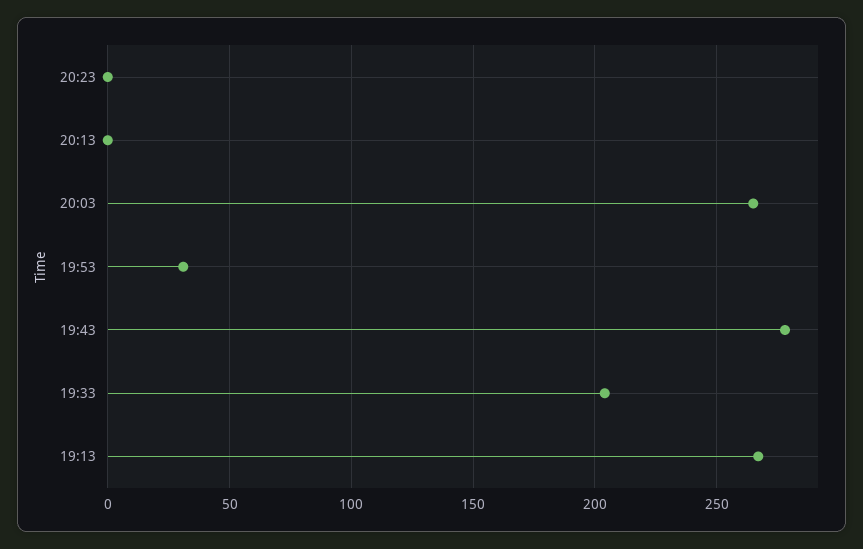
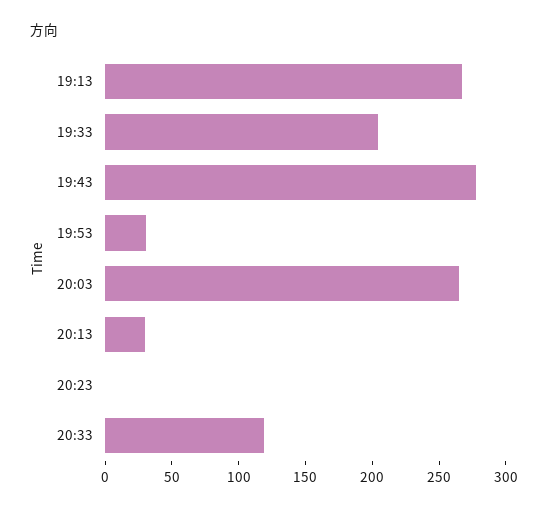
20:13: 0 -> 30
20:33: none -> 120

